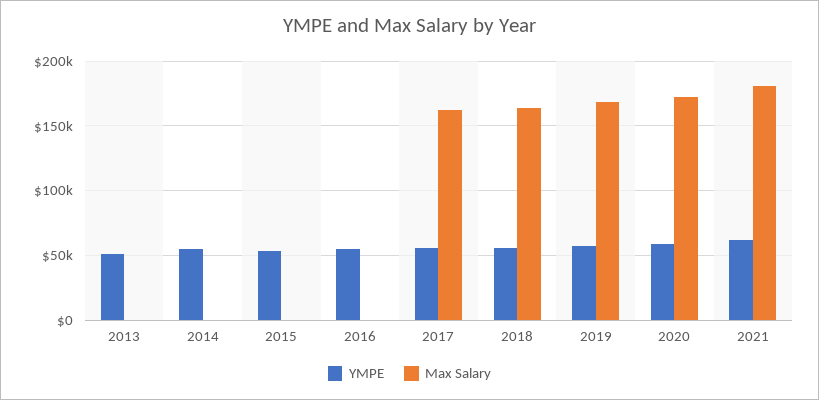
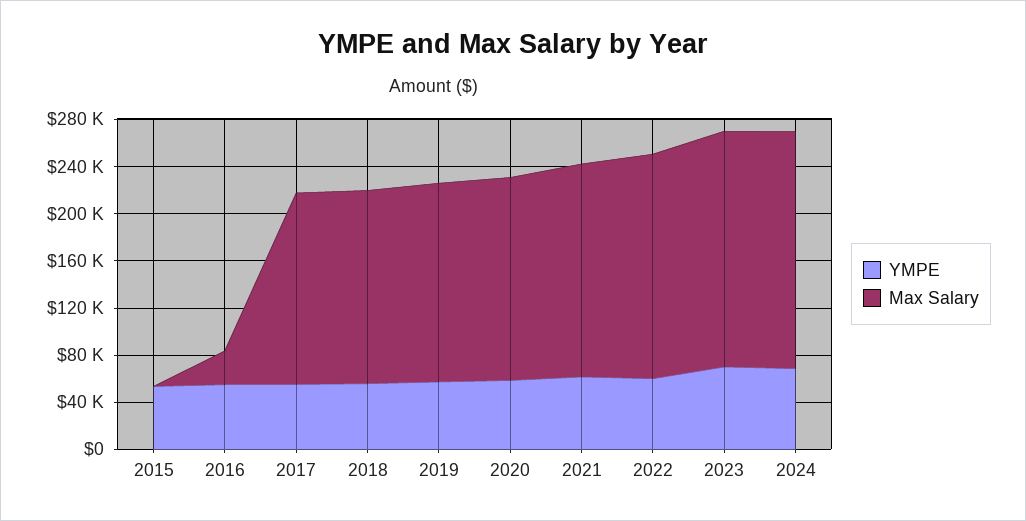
YMPE, 2013: 50000 -> none
Max Salary, 2013: 0 -> none
YMPE, 2014: 55000 -> none
Max Salary, 2014: 0 -> none
Max Salary, 2016: 0 -> 30000
YMPE, 2022: none -> 60000
Max Salary, 2022: none -> 190000
YMPE, 2023: none -> 70000
Max Salary, 2023: none -> 200000
YMPE, 2024: none -> 70000
Max Salary, 2024: none -> 200000

